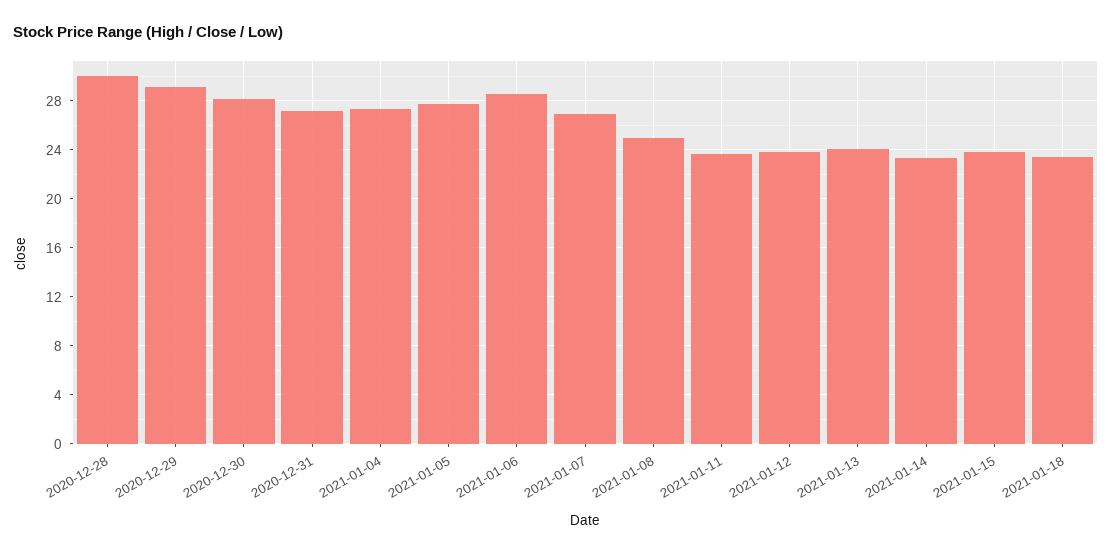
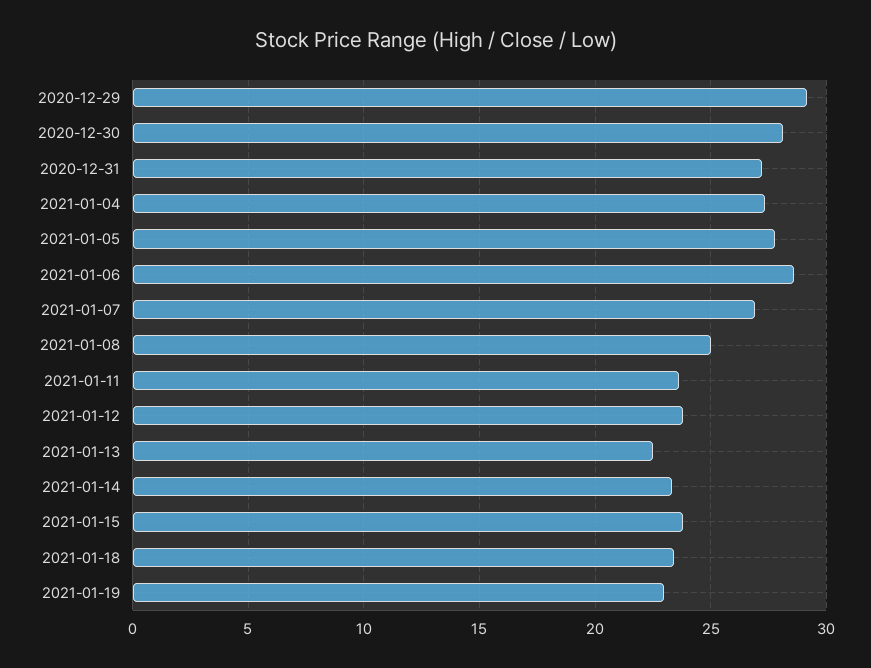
2020-12-28: 30 -> none
2021-01-13: 24 -> 22.5
2021-01-19: none -> 23

